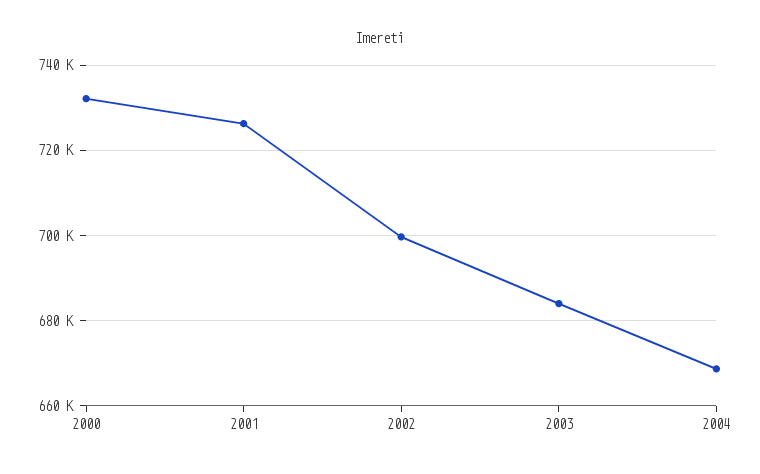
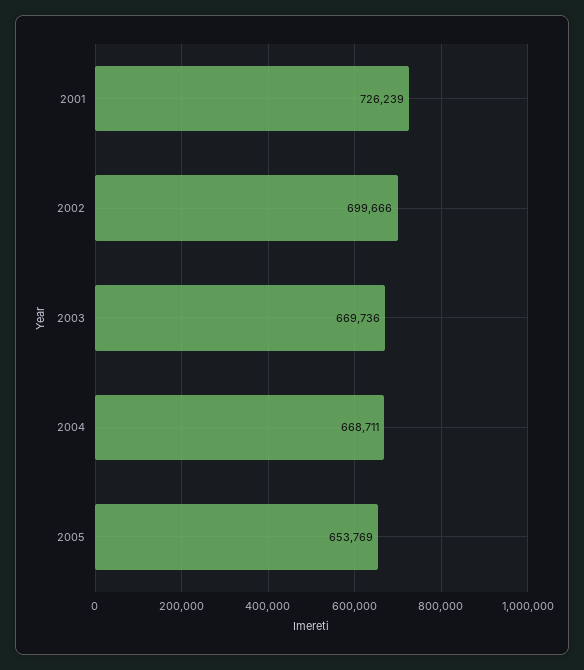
2000: 732000 -> none
2003: 684000 -> 669736
2005: none -> 653769

